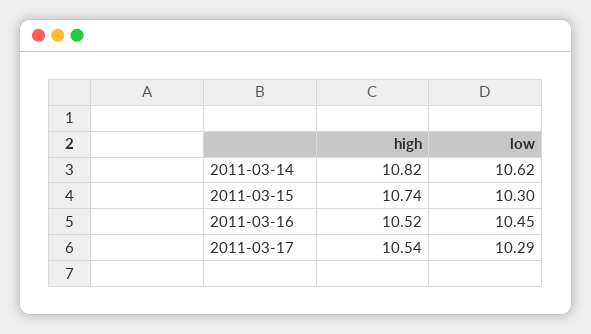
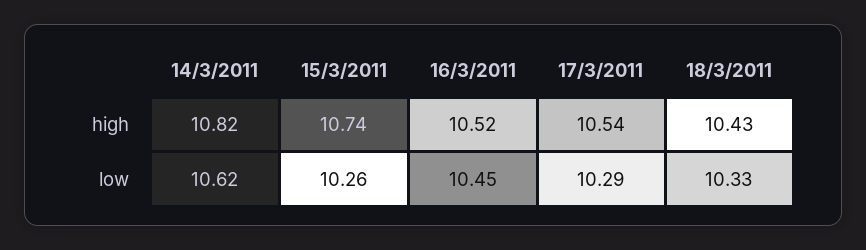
low, 2011-03-15: 10.3 -> 10.26
high, 18/3/2011: none -> 10.43
low, 18/3/2011: none -> 10.33

